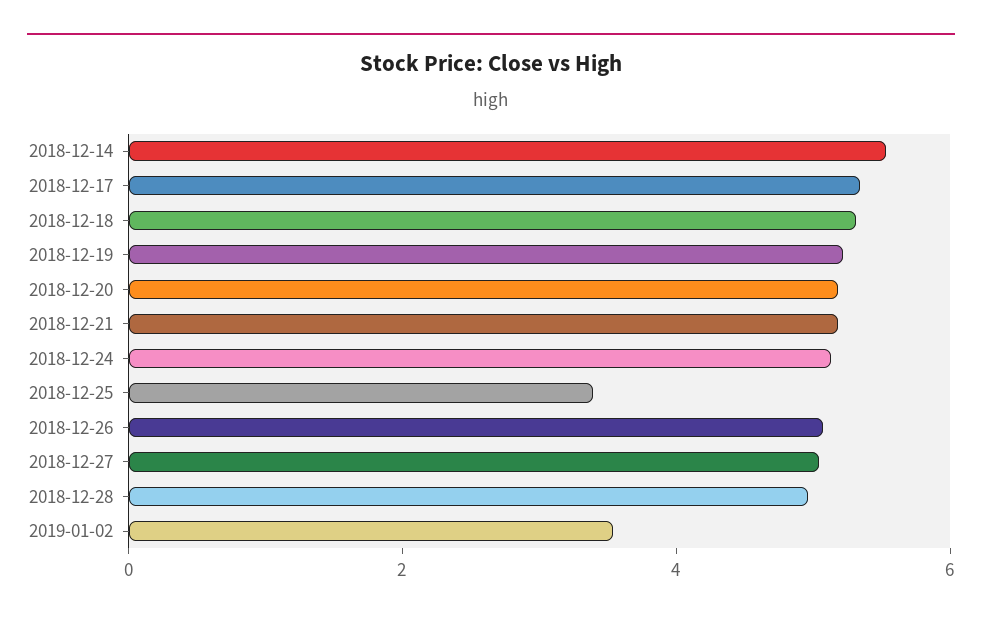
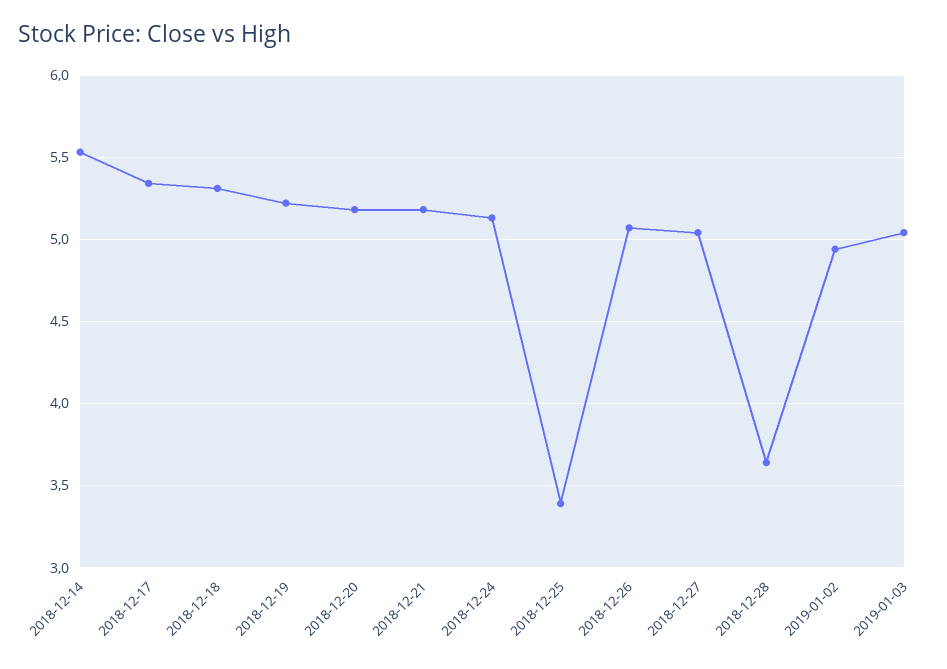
2018-12-28: 5 -> 3.65
2019-01-02: 3.5 -> 4.95
2019-01-03: none -> 5.05

